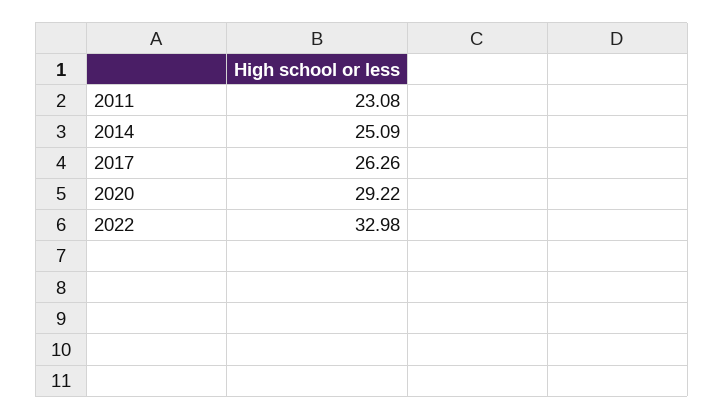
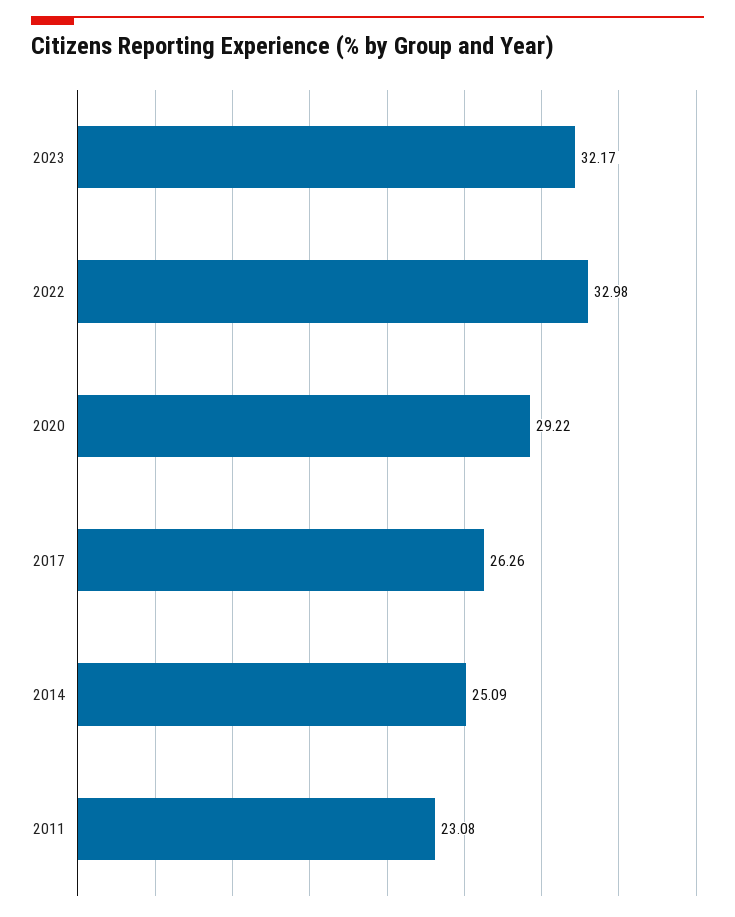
2023: none -> 32.17

